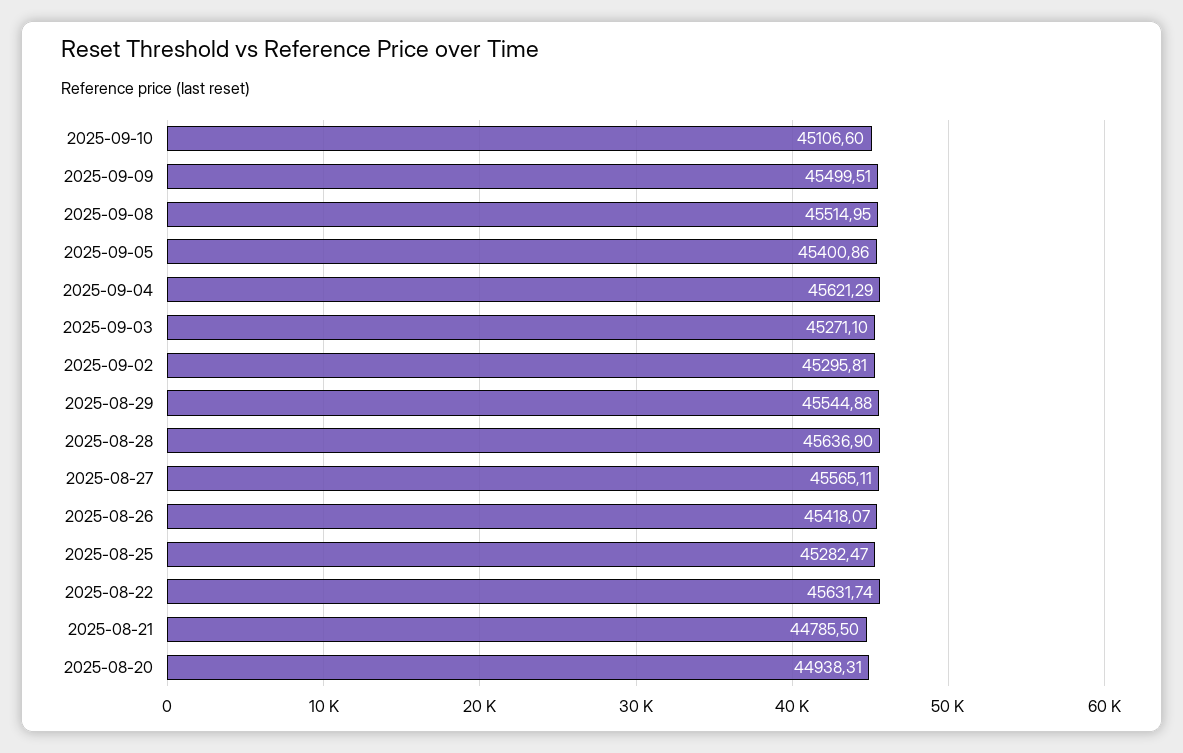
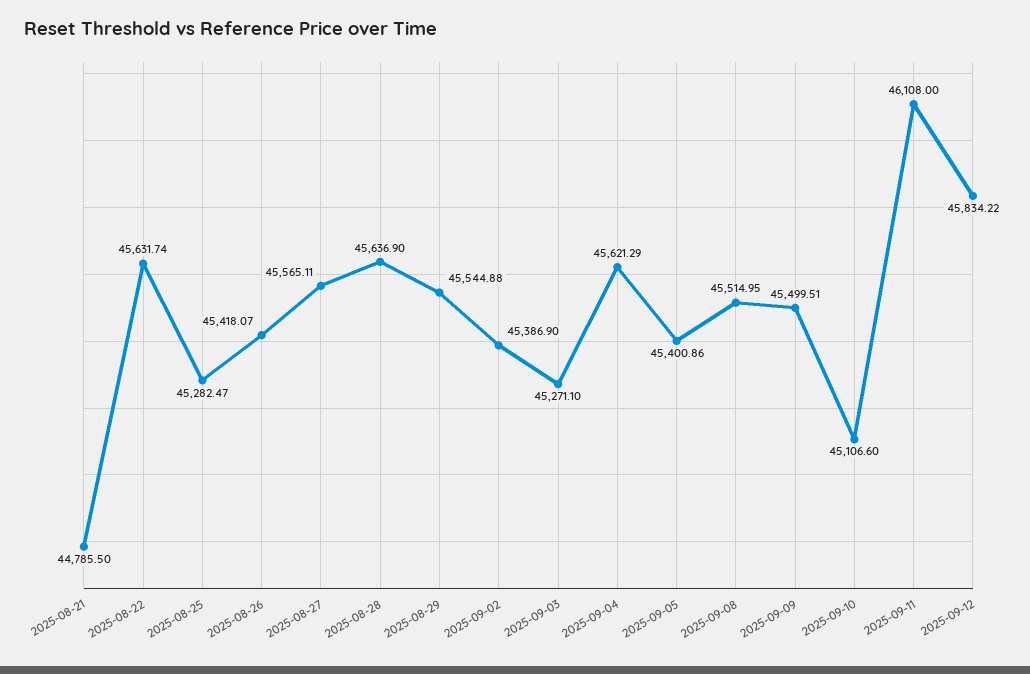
2025-09-02: 45295.81 -> 45386.9
2025-08-20: 44938.31 -> none
2025-09-11: none -> 46108
2025-09-12: none -> 45834.22

